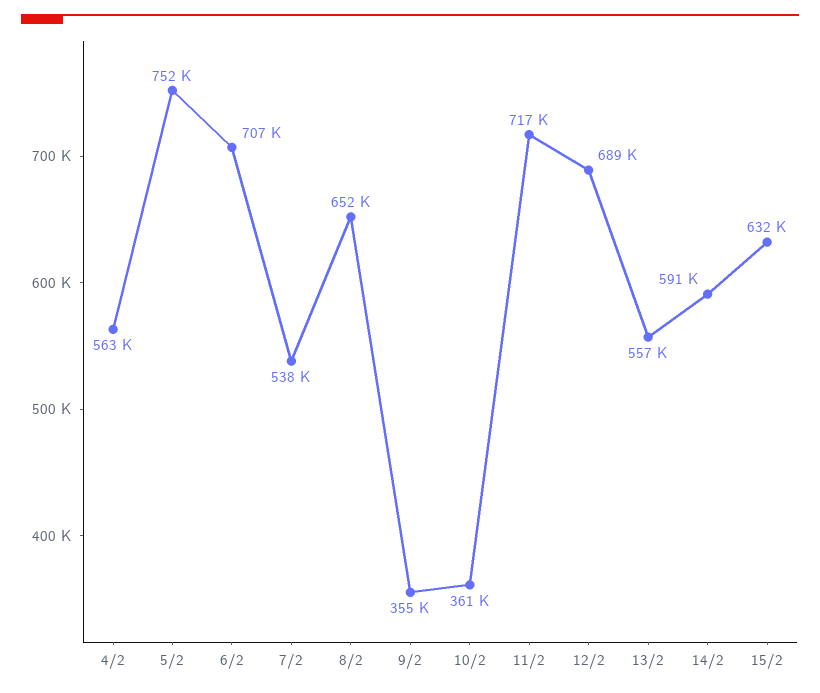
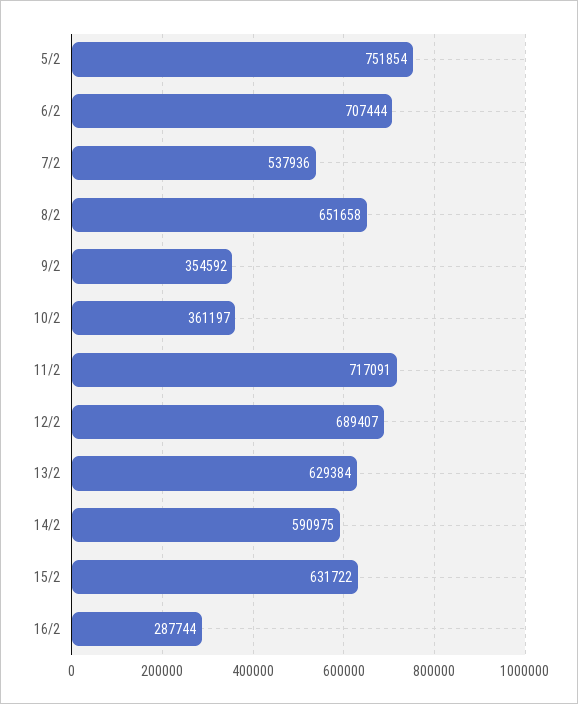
4/2: 563000 -> none
13/2: 557000 -> 629384
16/2: none -> 287744

